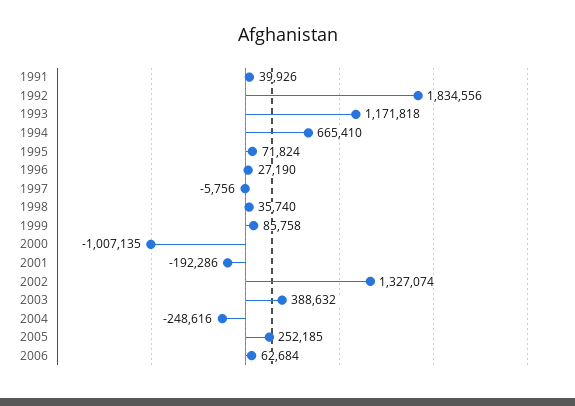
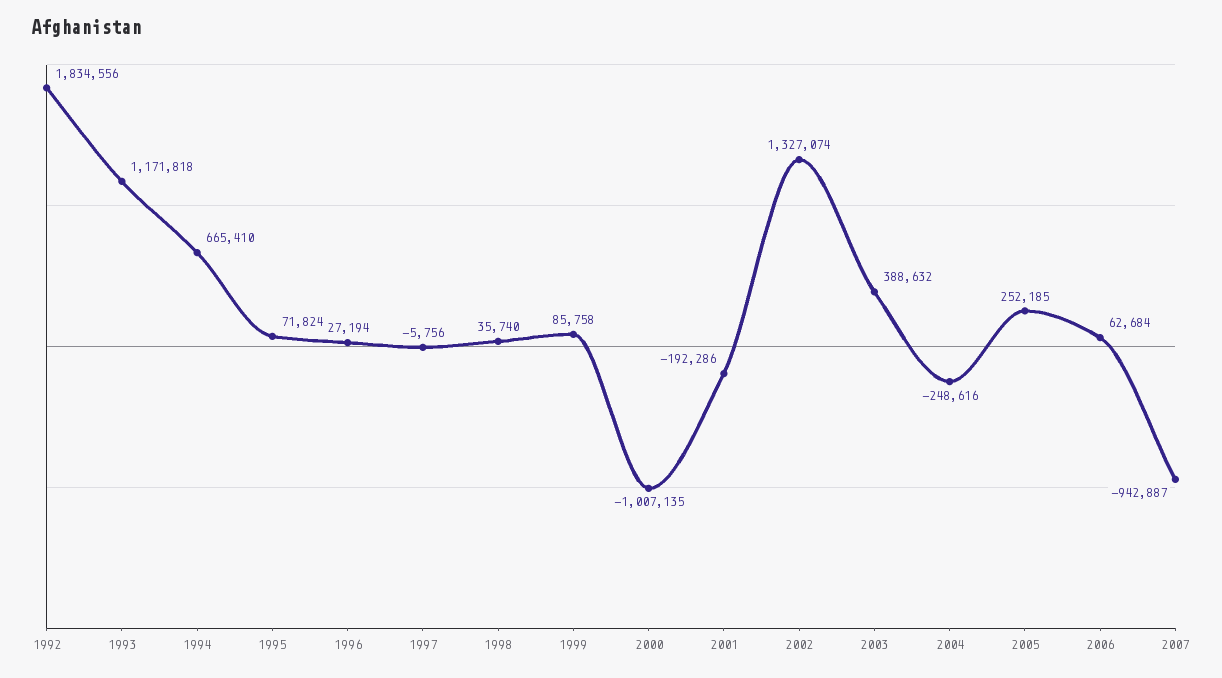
1991: 39926 -> none
1996: 27190 -> 27194
2007: none -> -942887

